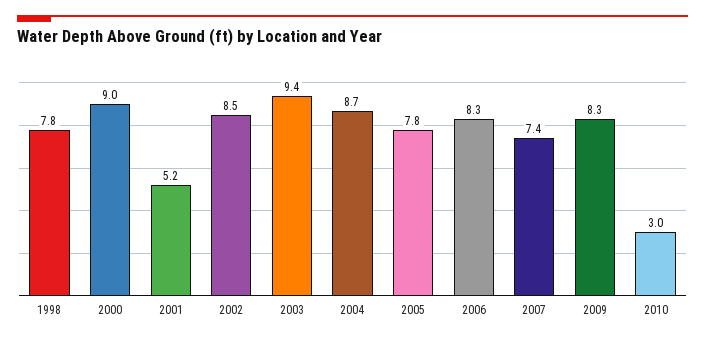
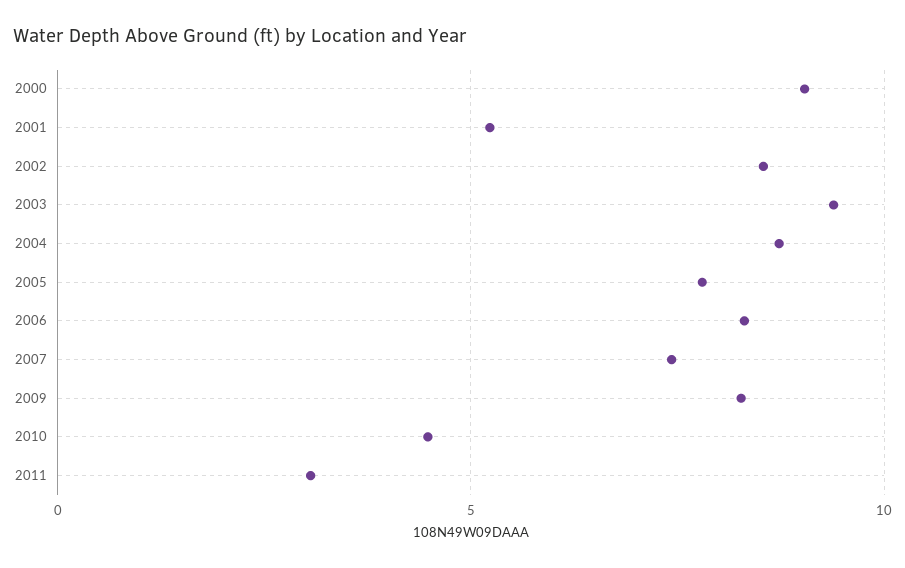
1998: 7.8 -> none
2010: 3 -> 4.5
2011: none -> 3

